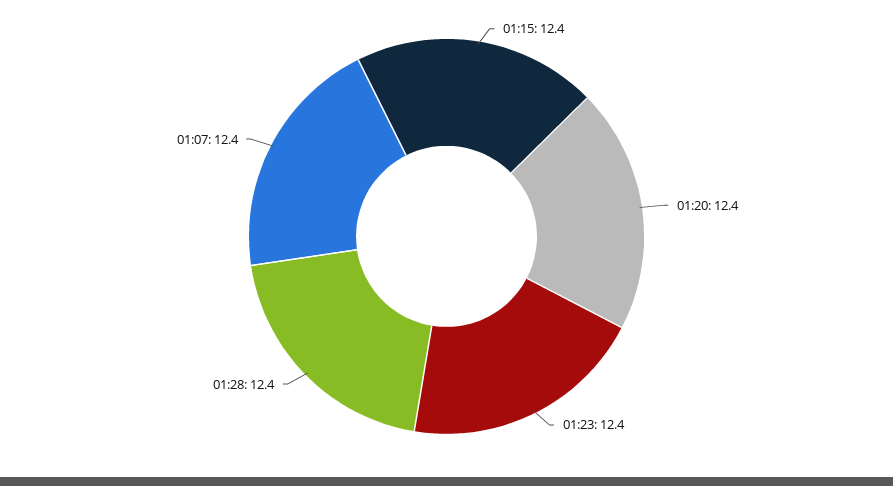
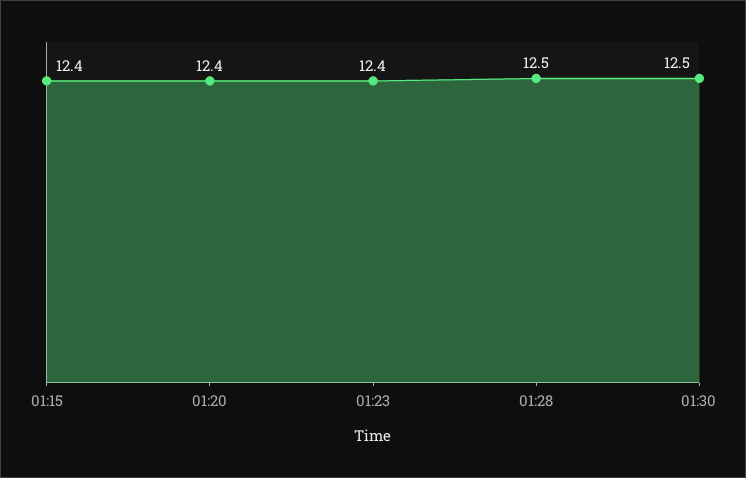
01:28: 12.4 -> 12.5
01:07: 12.4 -> none
01:30: none -> 12.5

